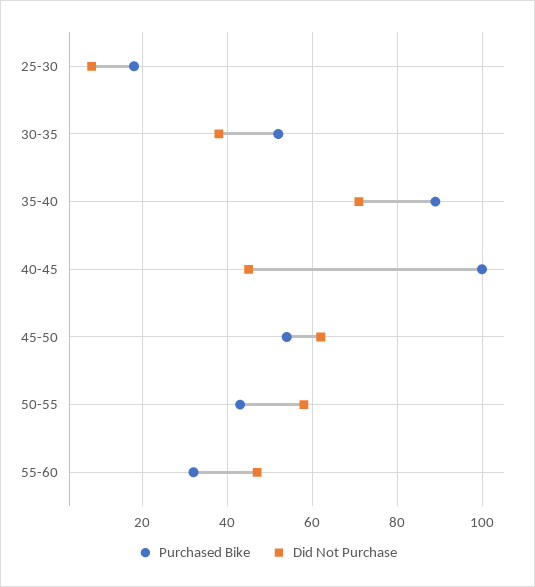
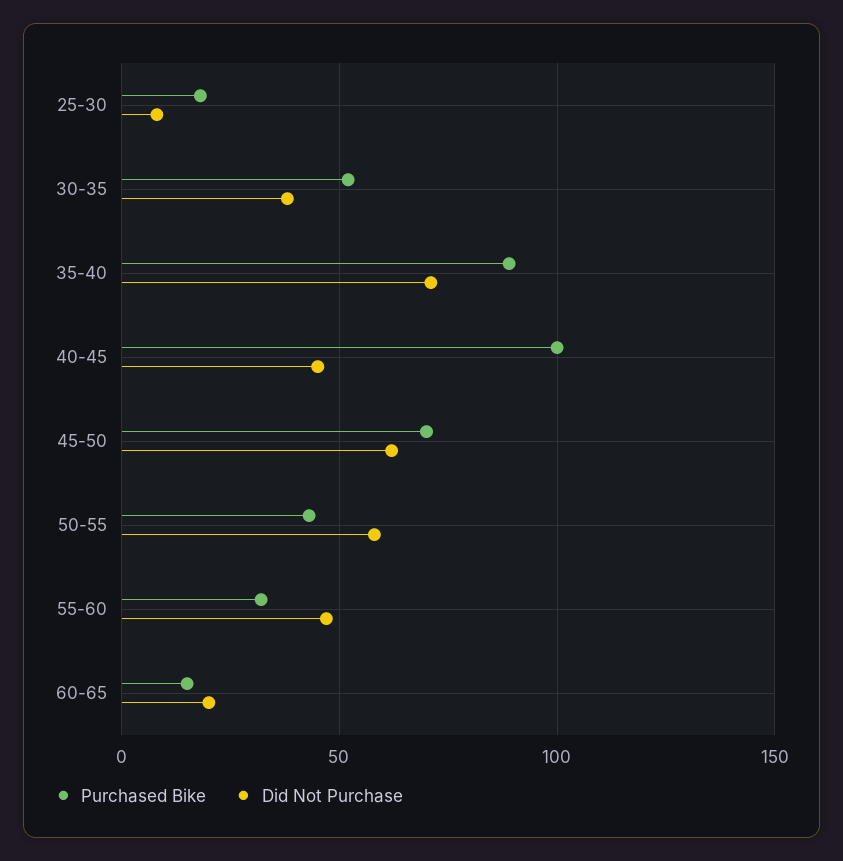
Purchased Bike, 45-50: 55 -> 70
Purchased Bike, 60-65: none -> 15
Did Not Purchase, 60-65: none -> 20

